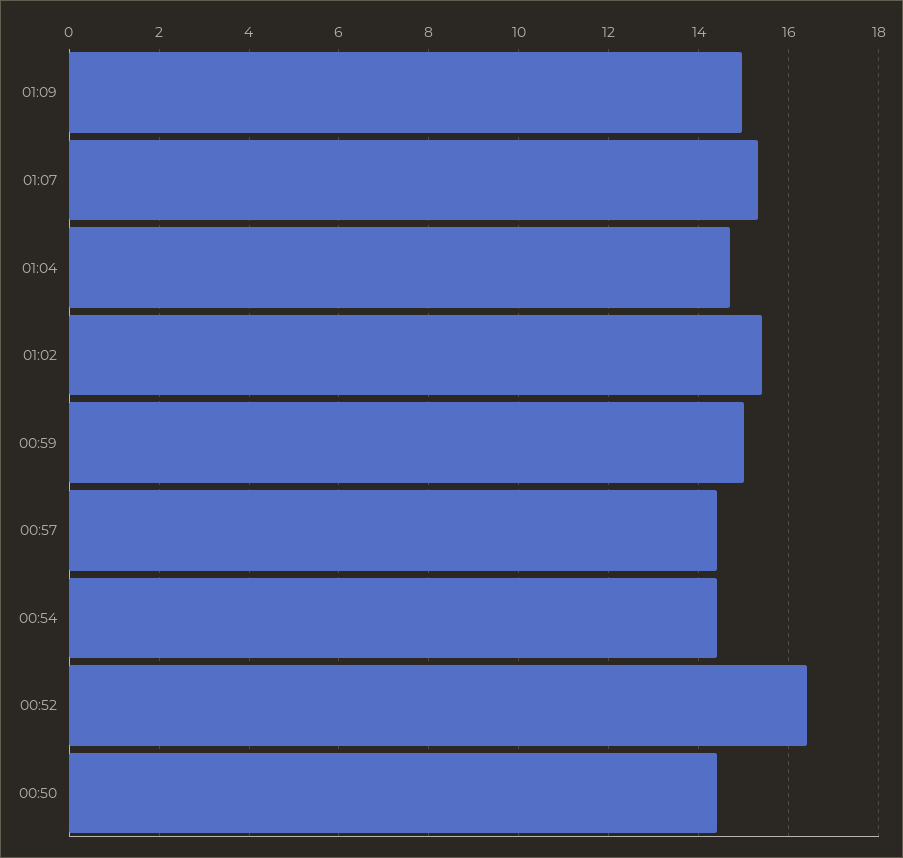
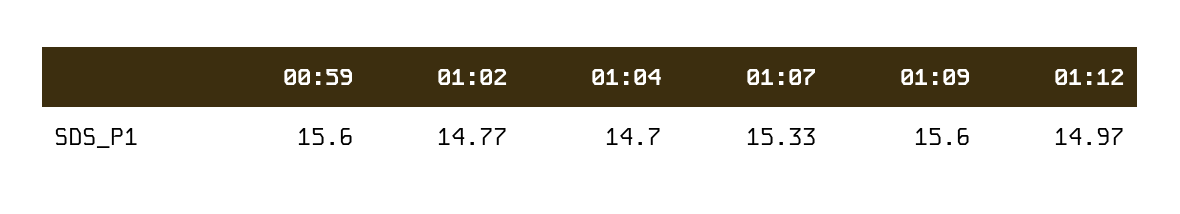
01:09: 15 -> 15.6
01:02: 15.4 -> 14.77
00:59: 15 -> 15.6
00:57: 14.4 -> none
00:54: 14.4 -> none
00:52: 16.4 -> none
00:50: 14.4 -> none
01:12: none -> 14.97

